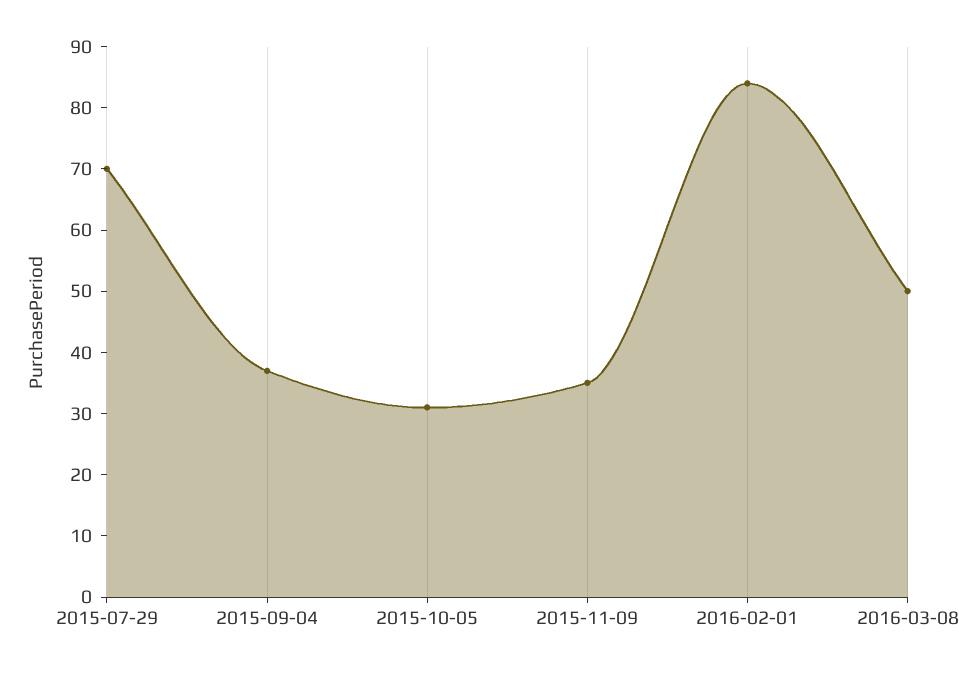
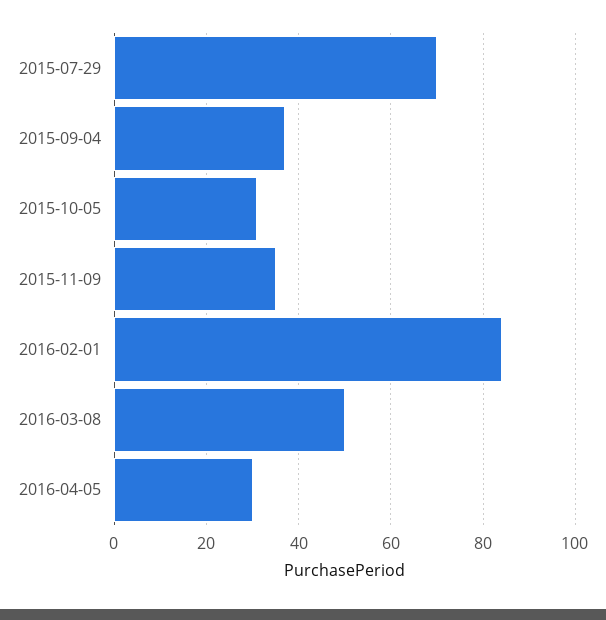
2016-04-05: none -> 30

